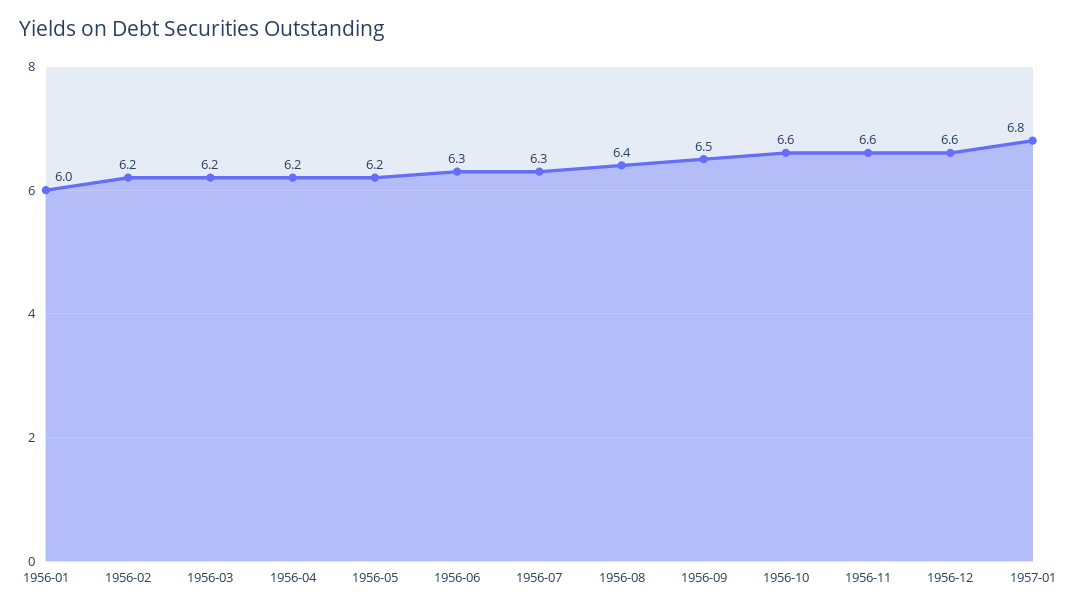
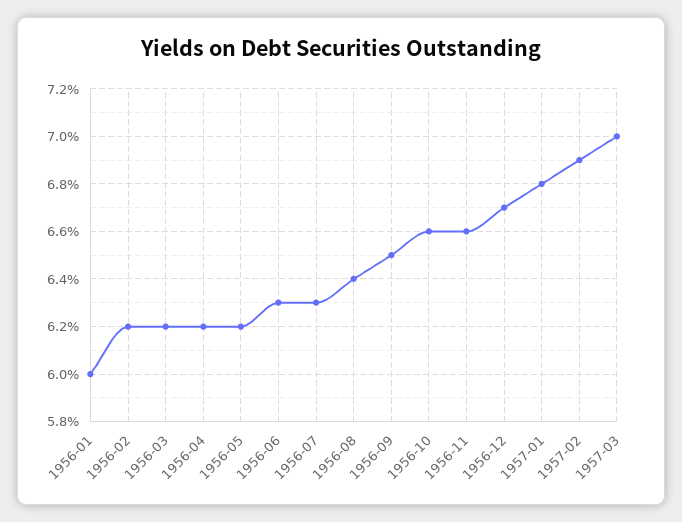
1956-12: 6.6 -> 6.7
1957-02: none -> 6.9
1957-03: none -> 7

